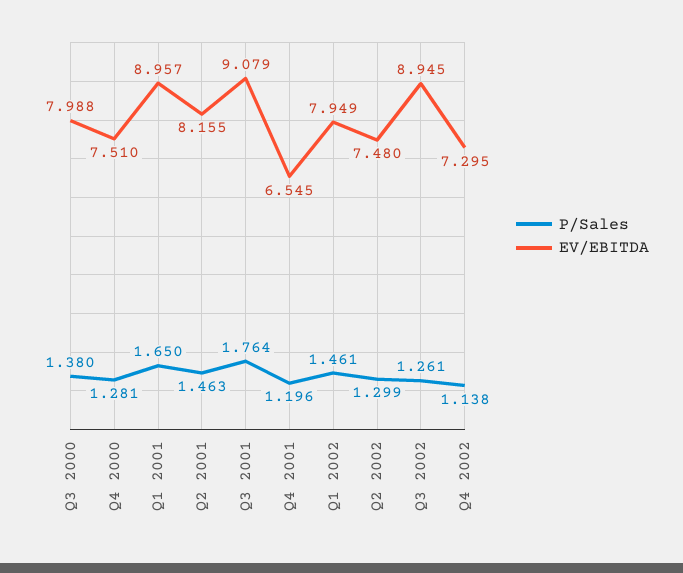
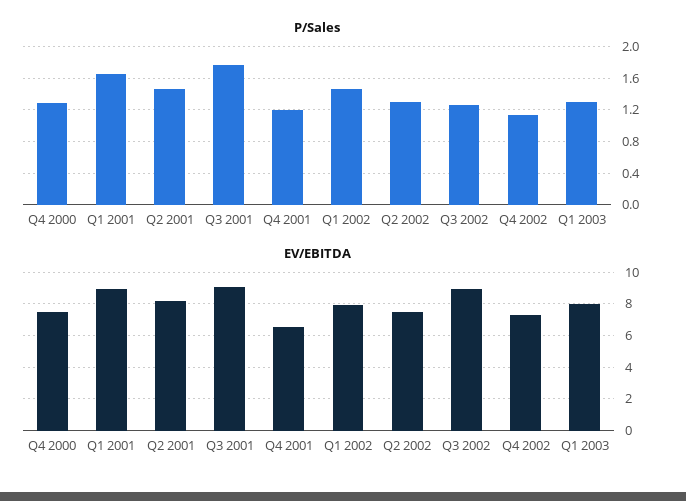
P/Sales, Q3 2000: 1.38 -> none
EV/EBITDA, Q3 2000: 7.988 -> none
P/Sales, Q1 2003: none -> 1.3
EV/EBITDA, Q1 2003: none -> 8

